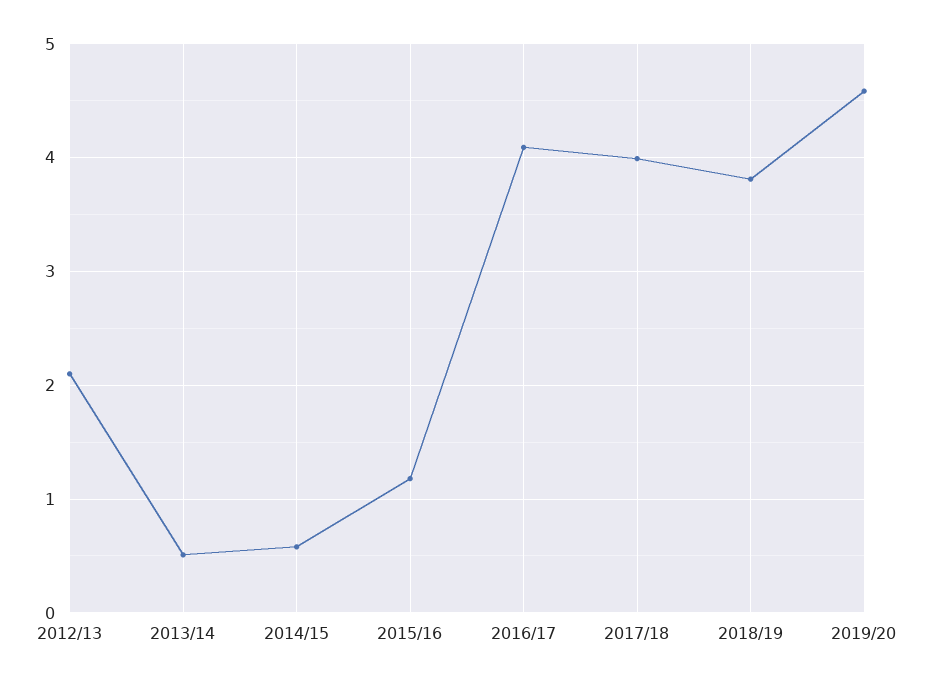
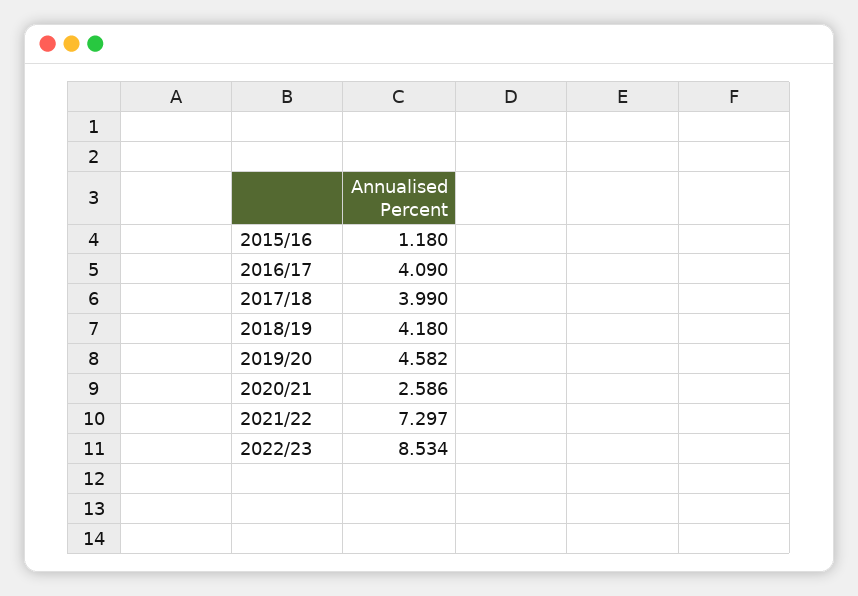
2012/13: 2.1 -> none
2013/14: 0.5 -> none
2014/15: 0.6 -> none
2018/19: 3.8 -> 4.18
2020/21: none -> 2.586
2021/22: none -> 7.297
2022/23: none -> 8.534

